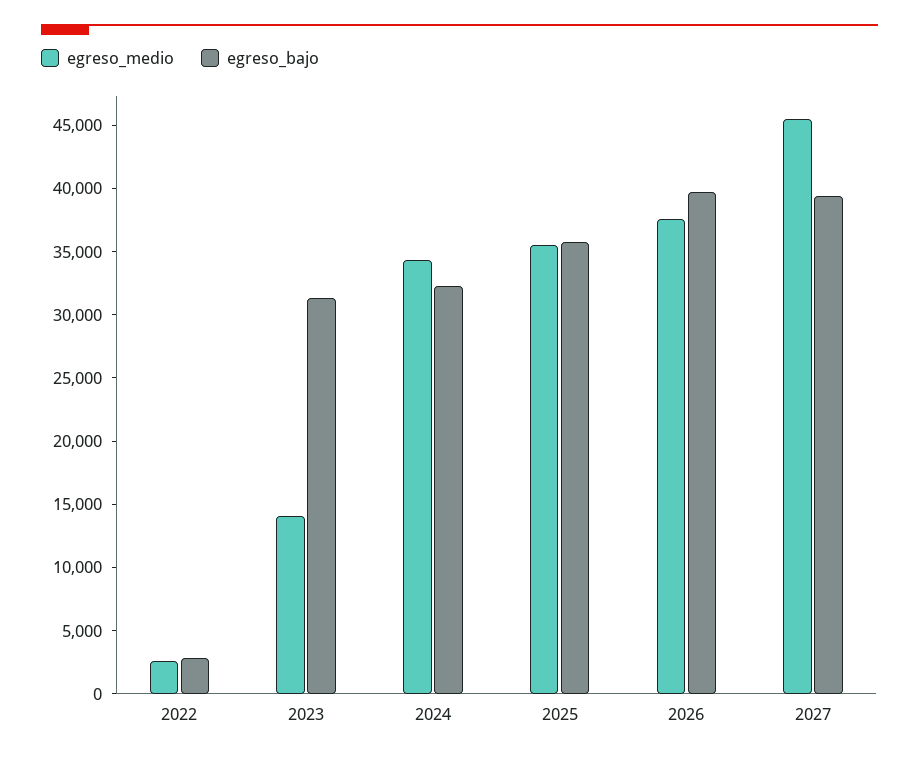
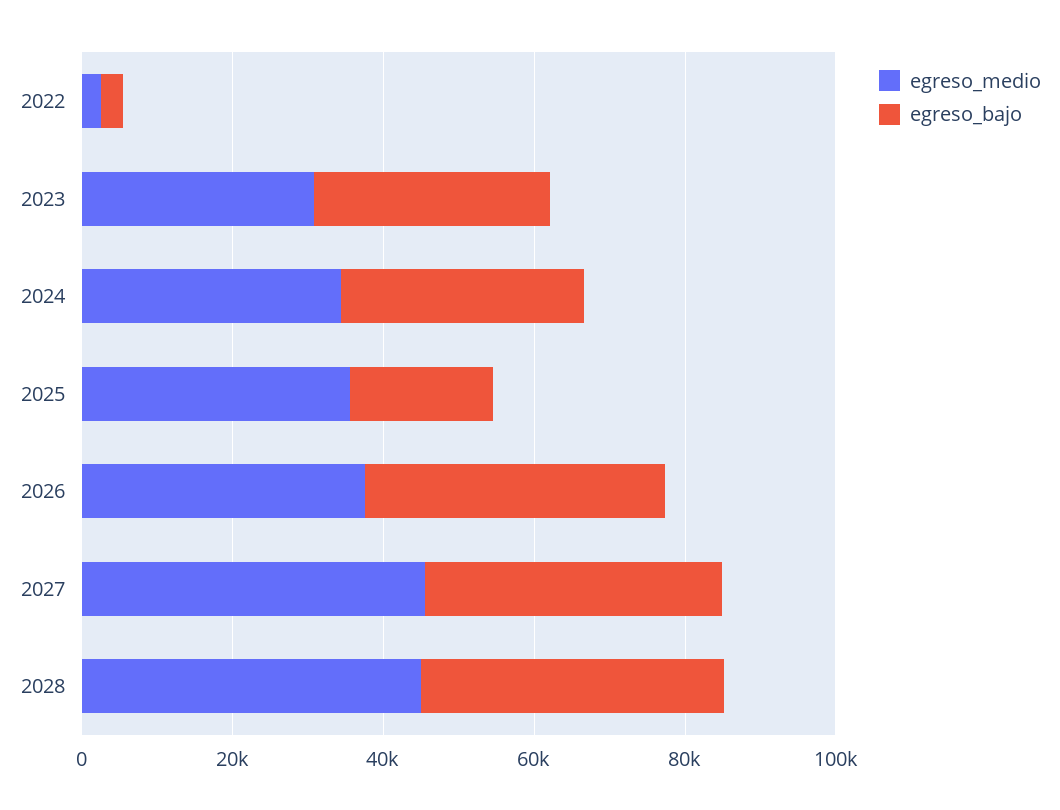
egreso_medio, 2023: 14000 -> 30000
egreso_bajo, 2025: 36000 -> 20000
egreso_medio, 2028: none -> 45000
egreso_bajo, 2028: none -> 40000

